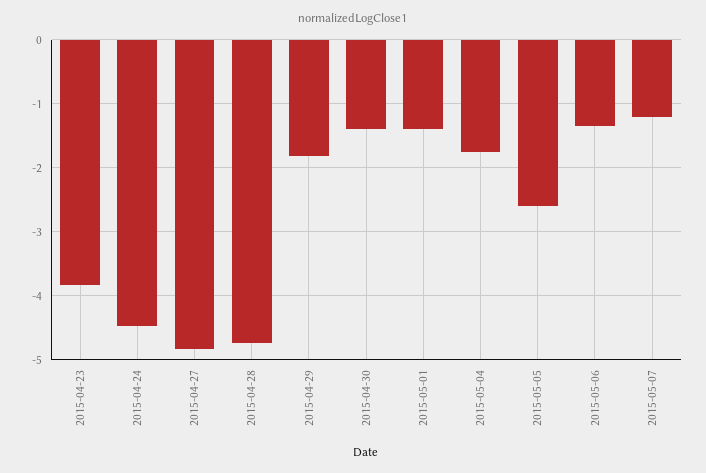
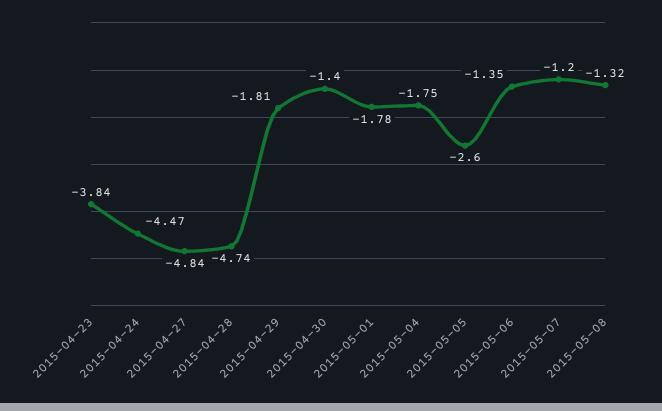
2015-05-01: -1.4 -> -1.78
2015-05-08: none -> -1.32

